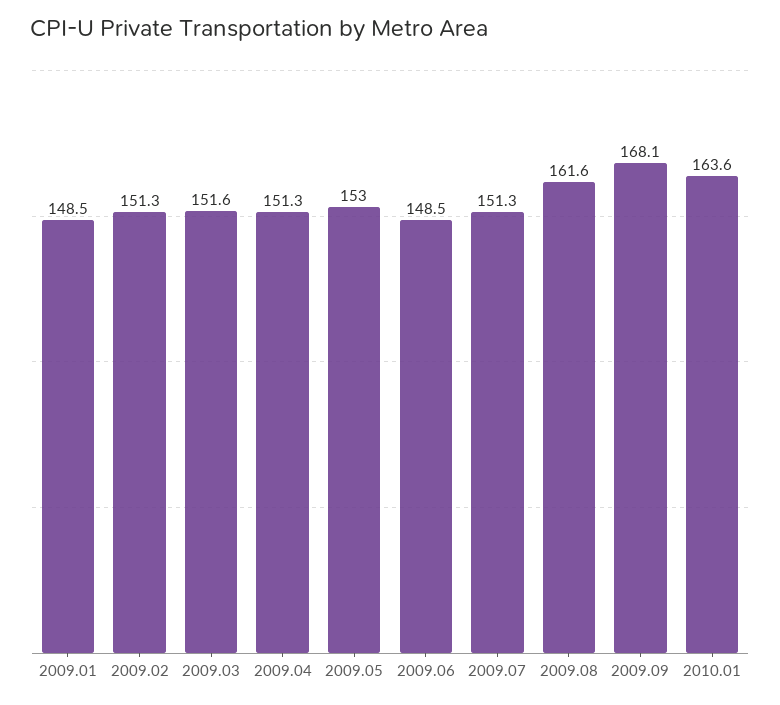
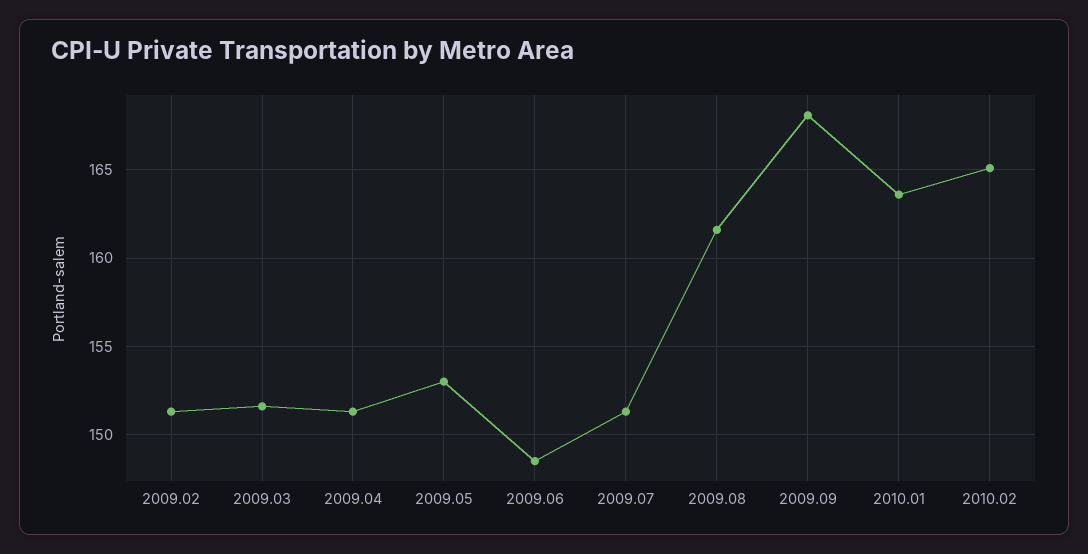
2009.01: 148.5 -> none
2010.02: none -> 165

